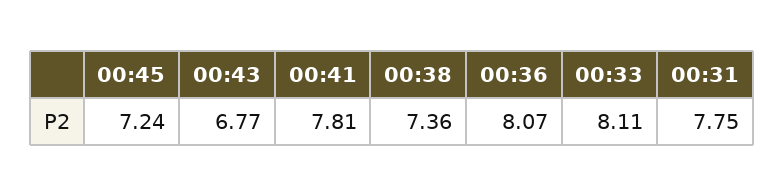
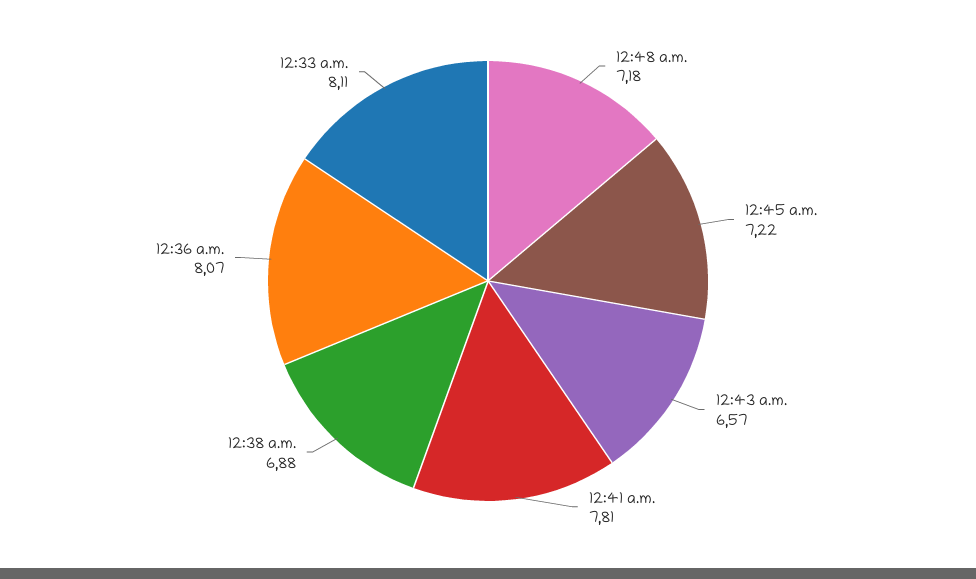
00:45: 7.24 -> 7.22
00:43: 6.77 -> 6.57
00:38: 7.36 -> 6.88
00:31: 7.75 -> none
12:48 a.m.: none -> 7.18

